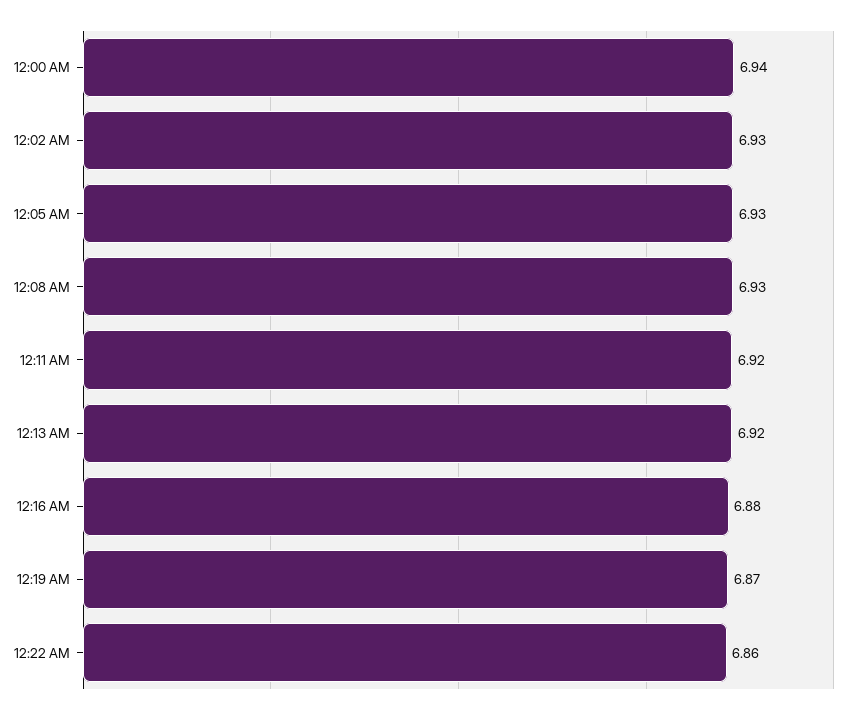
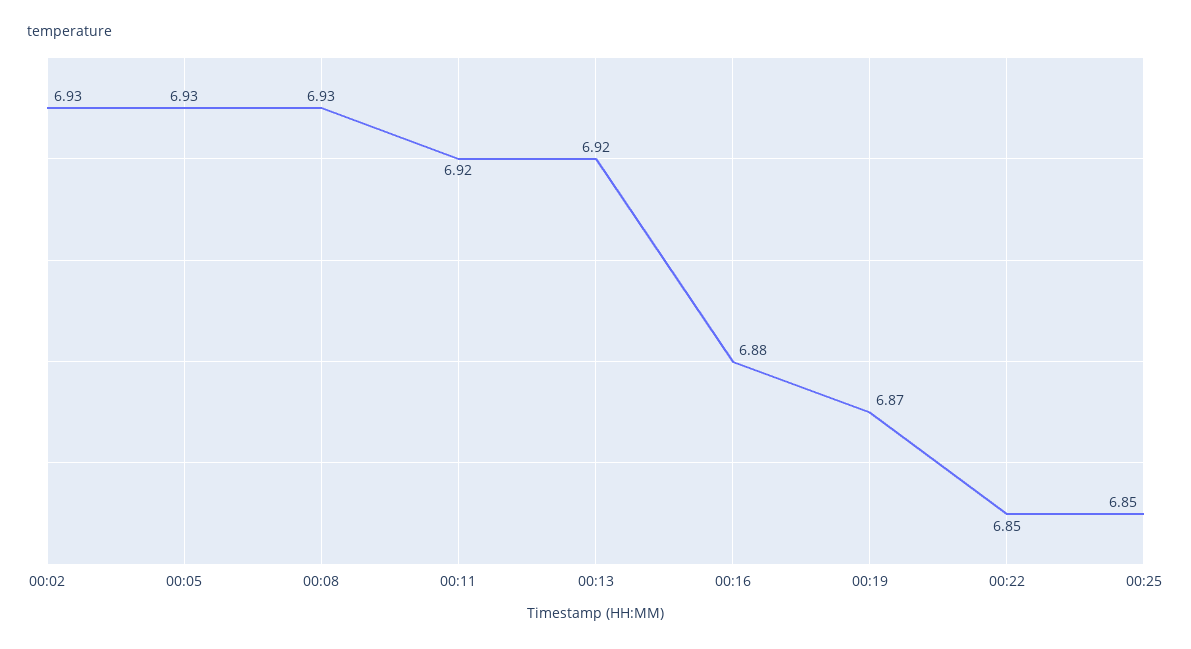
12:00 AM: 6.94 -> none
12:22 AM: 6.86 -> 6.85
00:25: none -> 6.85

